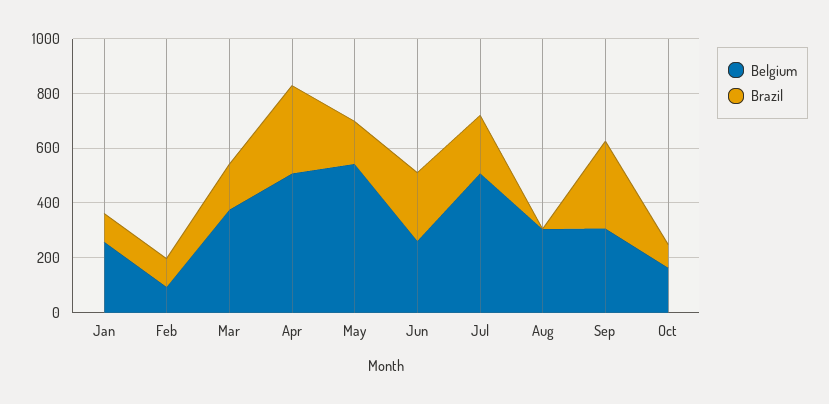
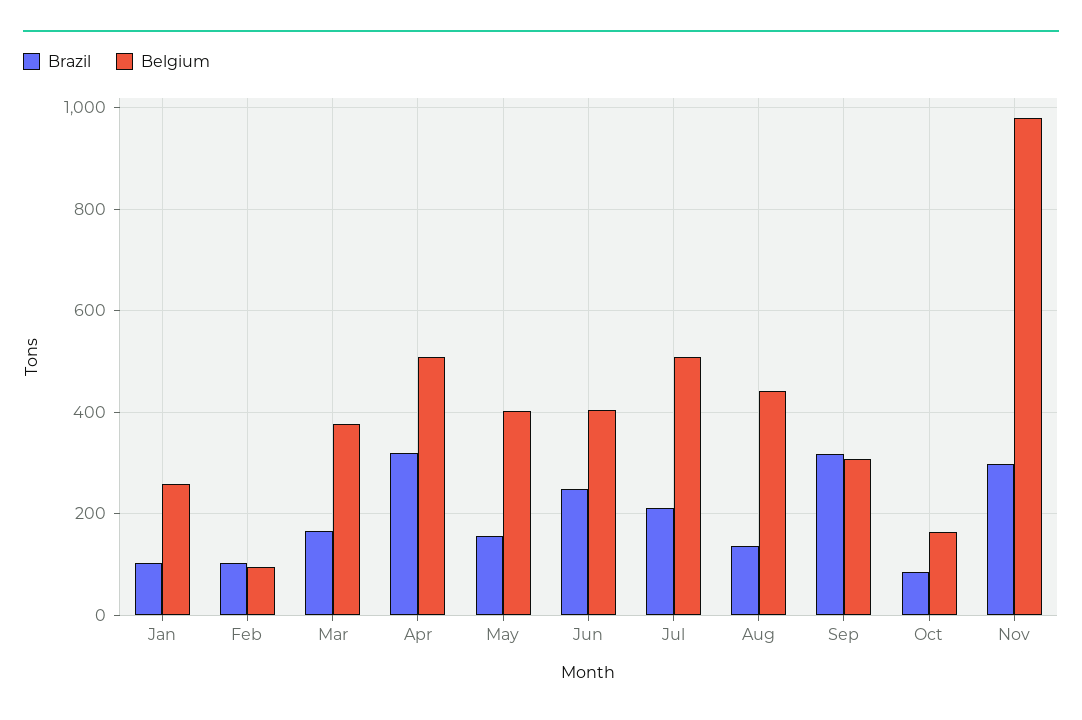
Belgium, May: 550 -> 400
Belgium, Jun: 250 -> 400
Belgium, Aug: 300 -> 440
Brazil, Aug: 0 -> 140
Brazil, Nov: none -> 300
Belgium, Nov: none -> 980

